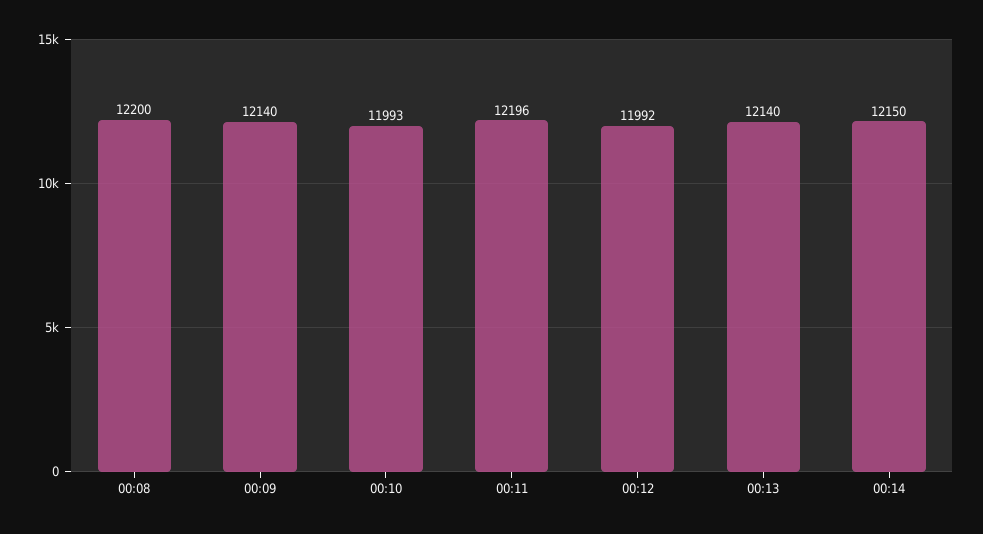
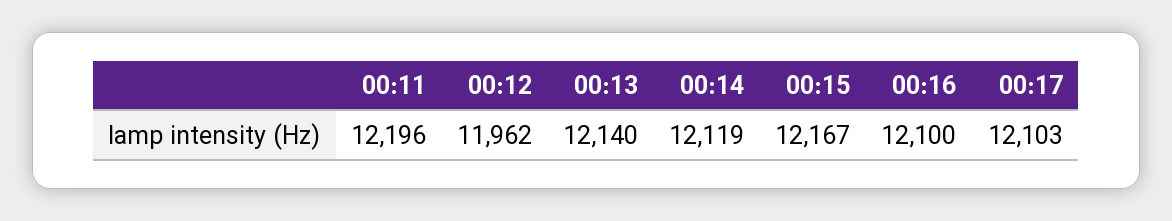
00:08: 12200 -> none
00:09: 12140 -> none
00:10: 11993 -> none
00:12: 11992 -> 11962
00:14: 12150 -> 12119
00:15: none -> 12167
00:16: none -> 12100
00:17: none -> 12103

